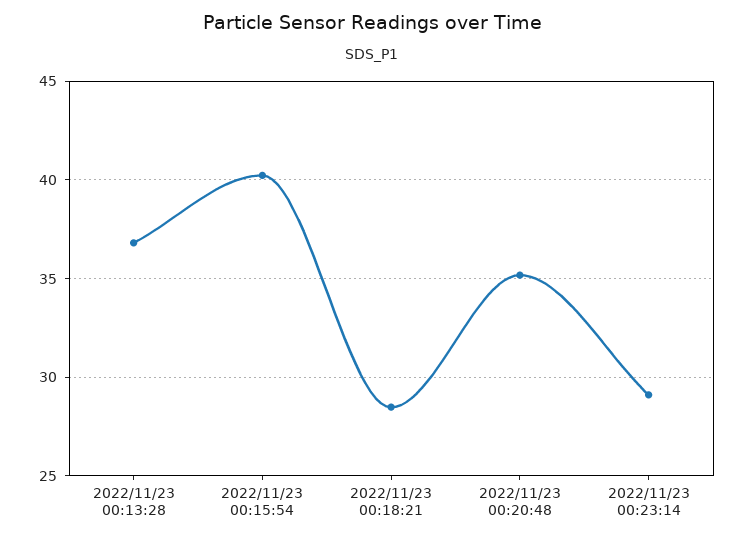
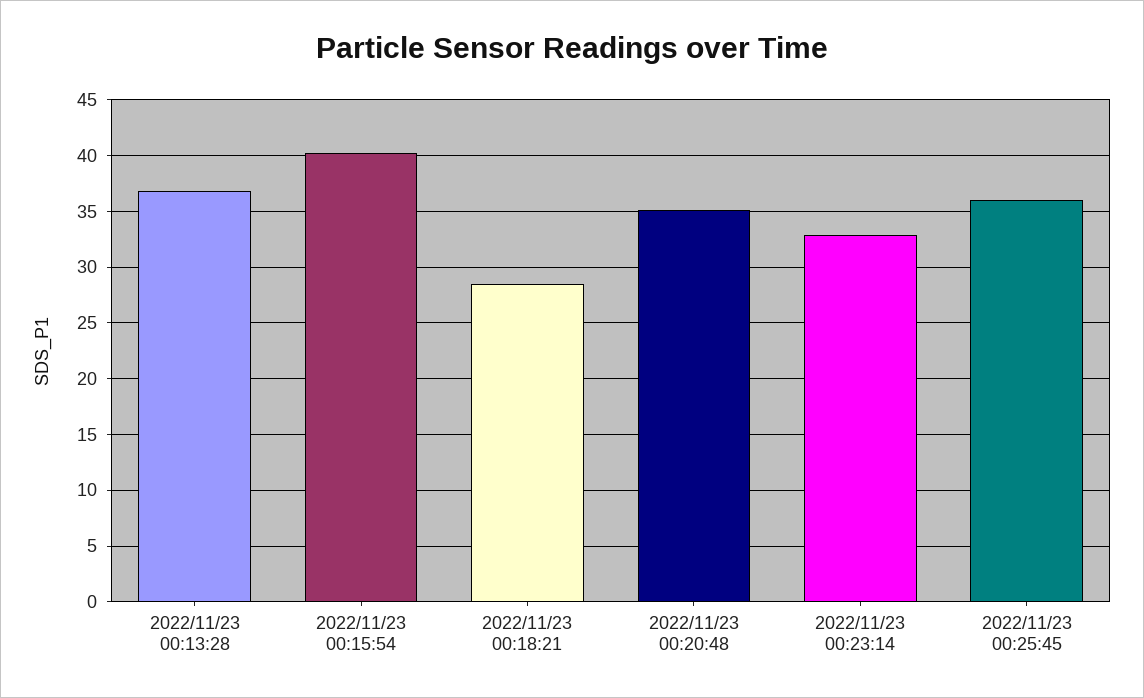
2022/11/23 00:23:14: 29 -> 33
2022/11/23 00:25:45: none -> 36

